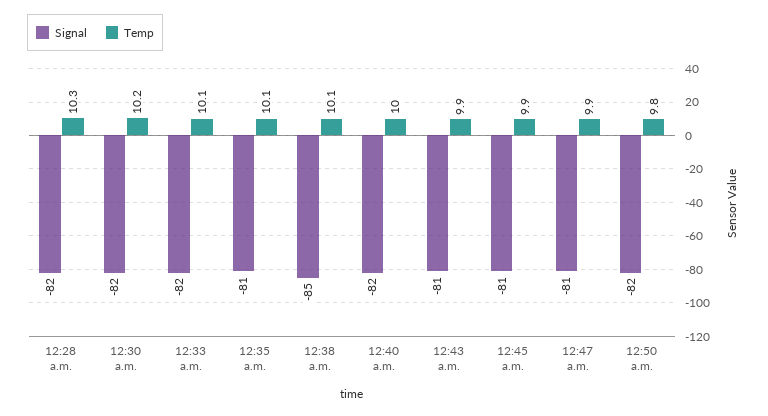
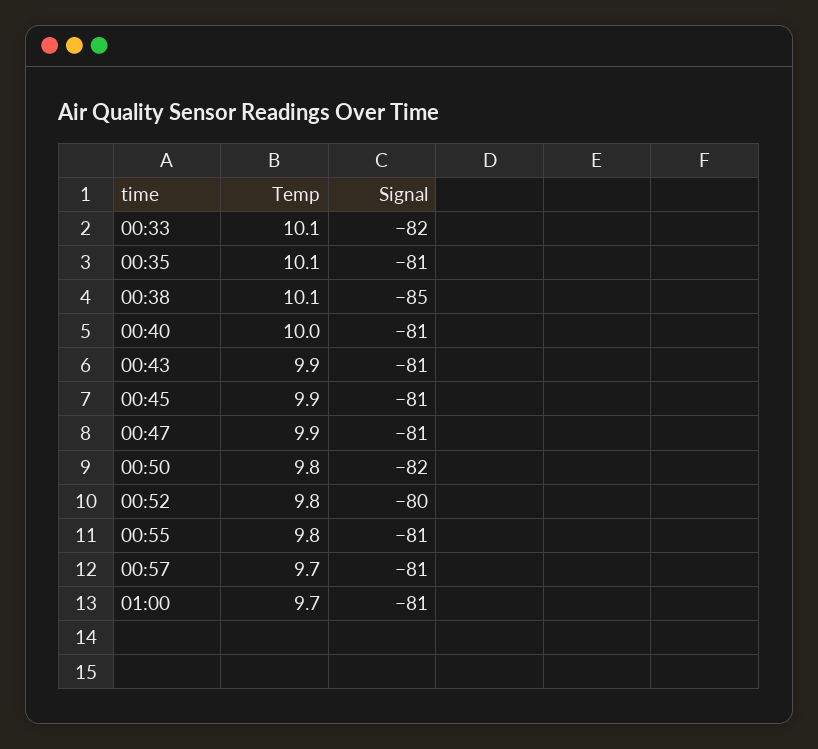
Signal, 12:28 a.m.: -82 -> none
Temp, 12:28 a.m.: 10.3 -> none
Signal, 12:30 a.m.: -82 -> none
Temp, 12:30 a.m.: 10.2 -> none
Signal, 12:40 a.m.: -82 -> -81
Temp, 00:52: none -> 9.8
Signal, 00:52: none -> -80
Temp, 00:55: none -> 9.8
Signal, 00:55: none -> -81
Temp, 00:57: none -> 9.7
Signal, 00:57: none -> -81
Temp, 01:00: none -> 9.7
Signal, 01:00: none -> -81

